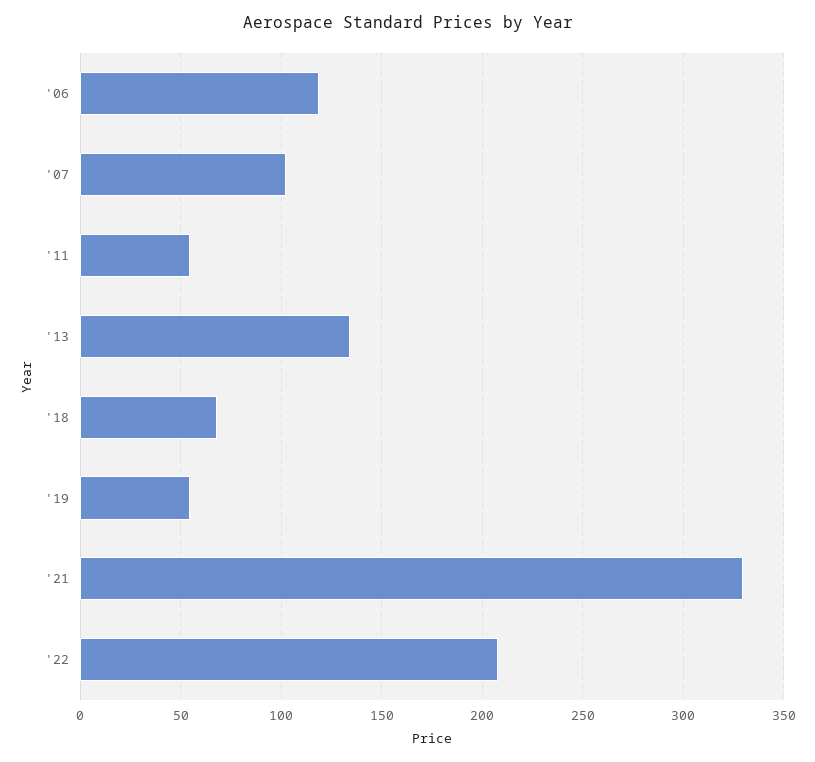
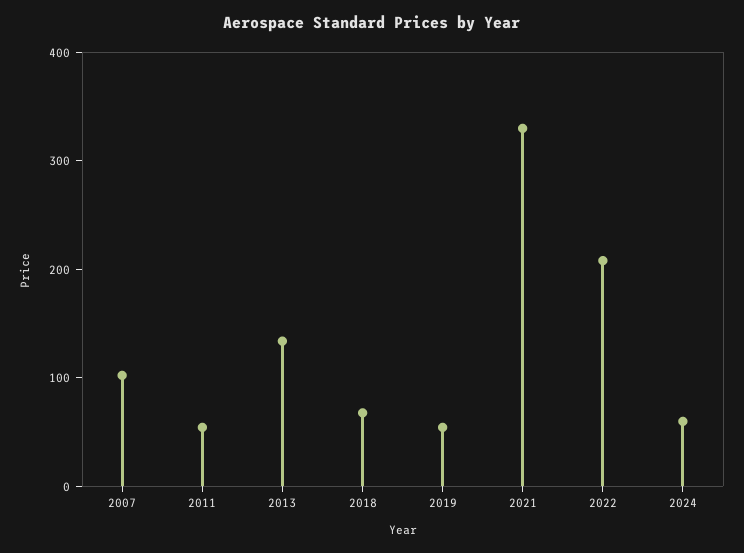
'06: 120 -> none
2024: none -> 60

